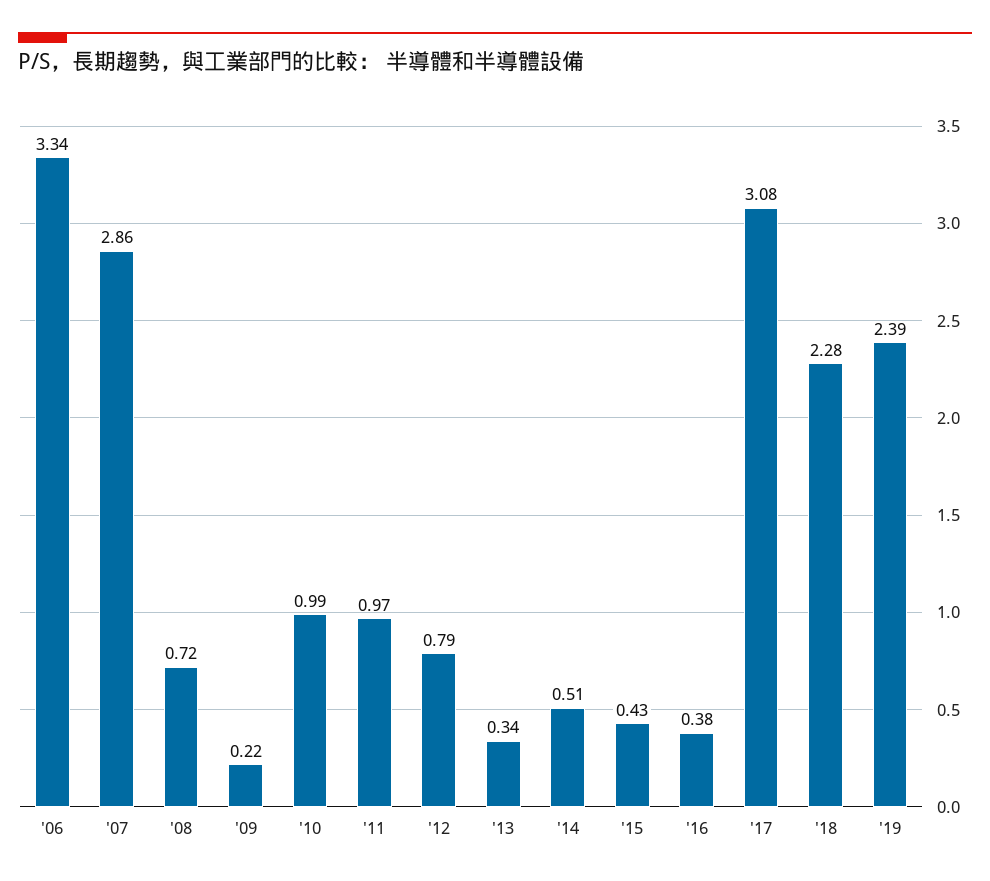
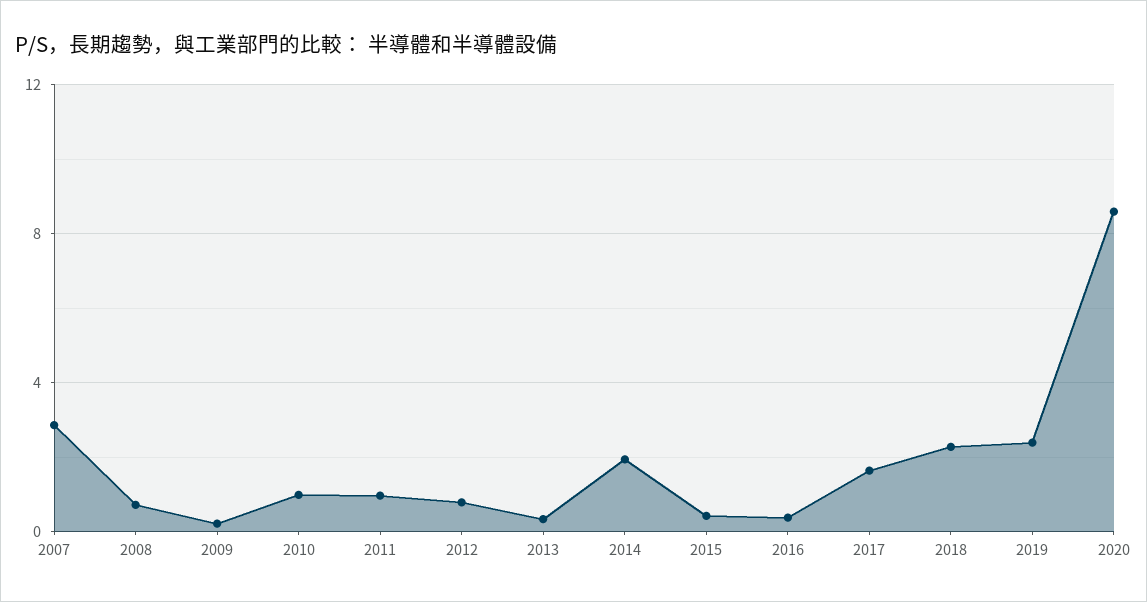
'06: 3.34 -> none
'14: 0.51 -> 2
'17: 3.08 -> 1.5
2020: none -> 8.5

